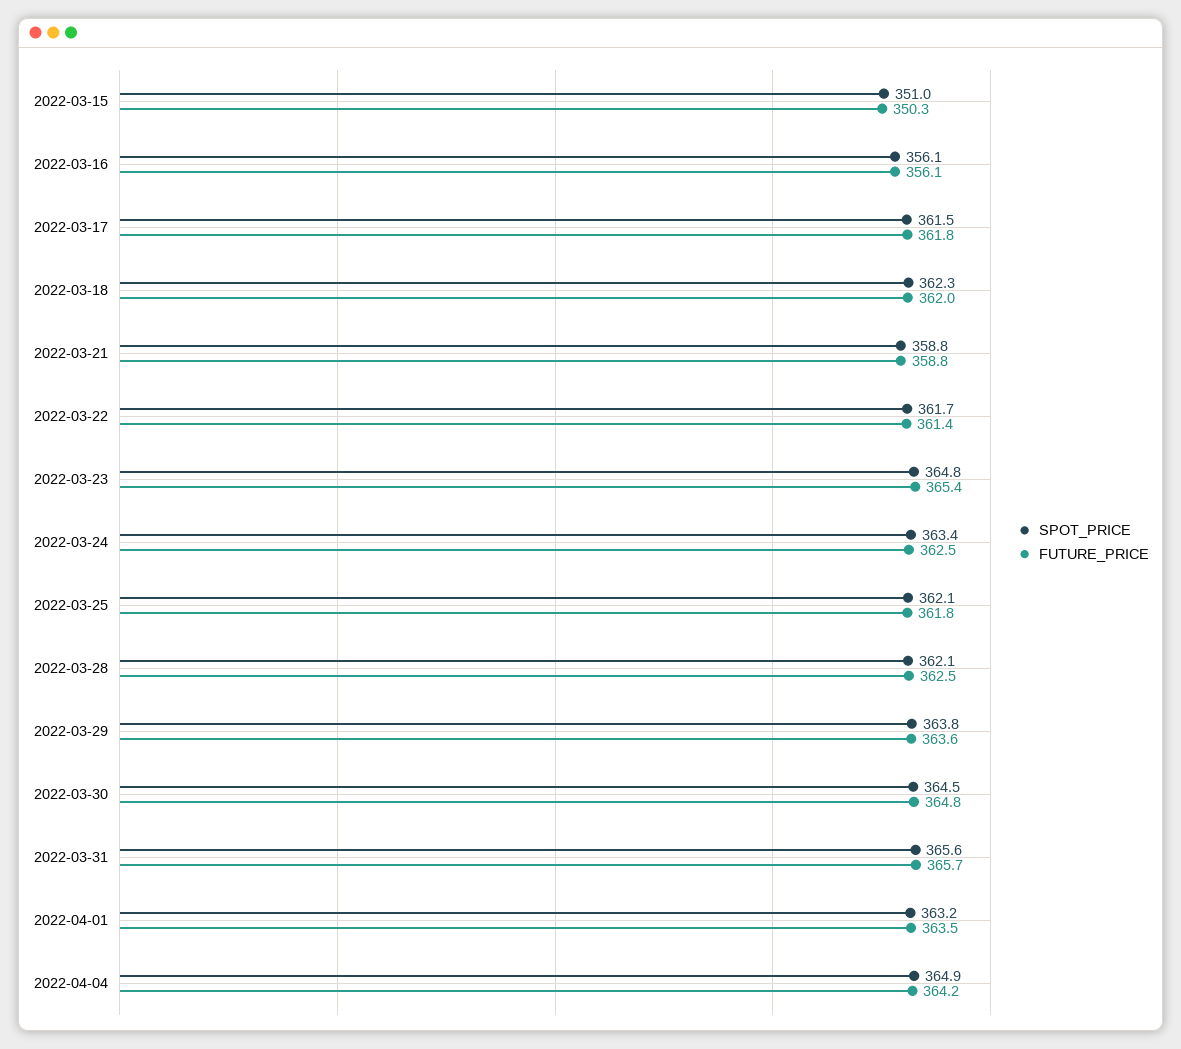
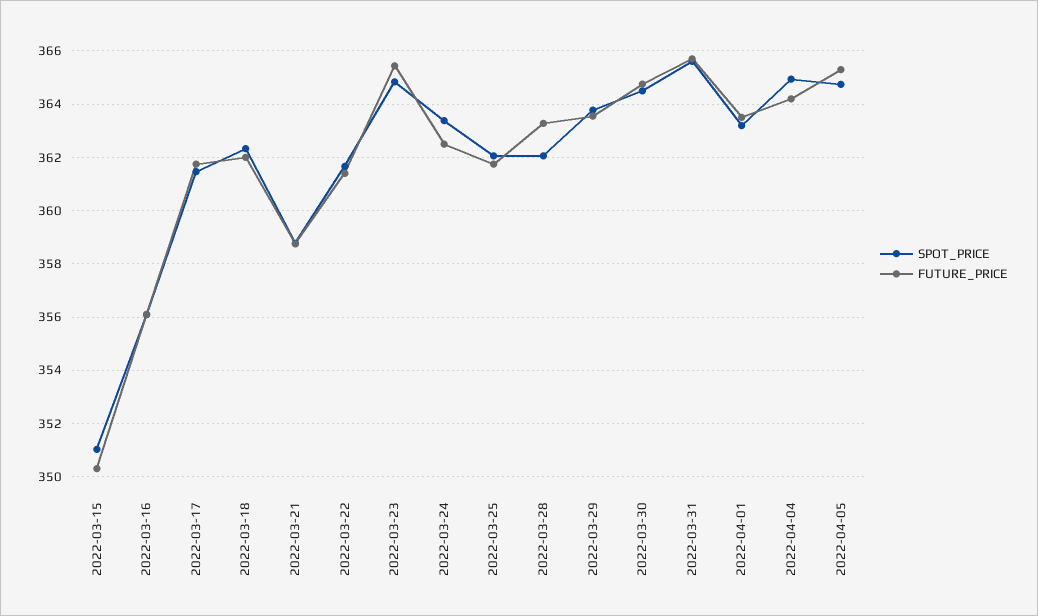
FUTURE_PRICE, 2022-03-28: 362.5 -> 363.25
SPOT_PRICE, 2022-04-05: none -> 364.75
FUTURE_PRICE, 2022-04-05: none -> 365.25

